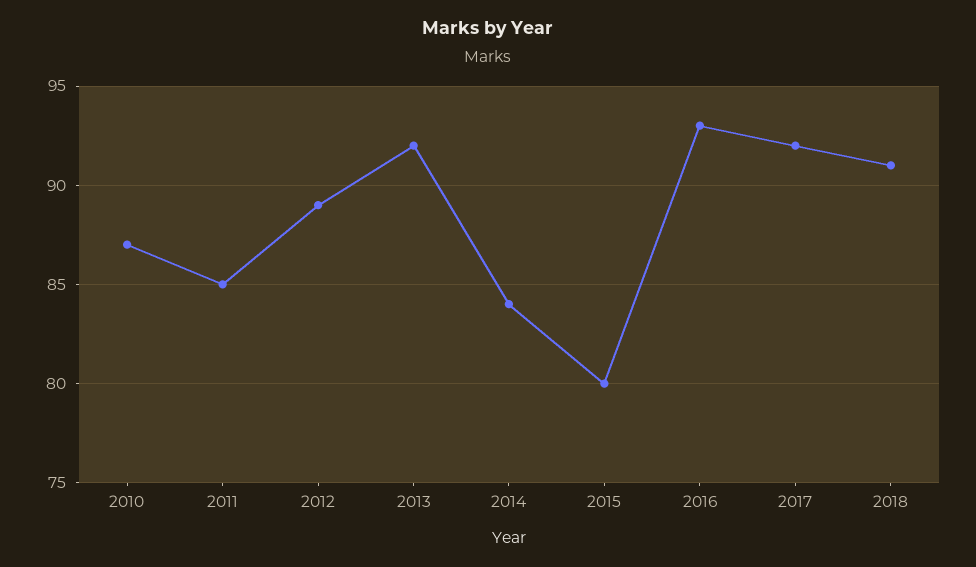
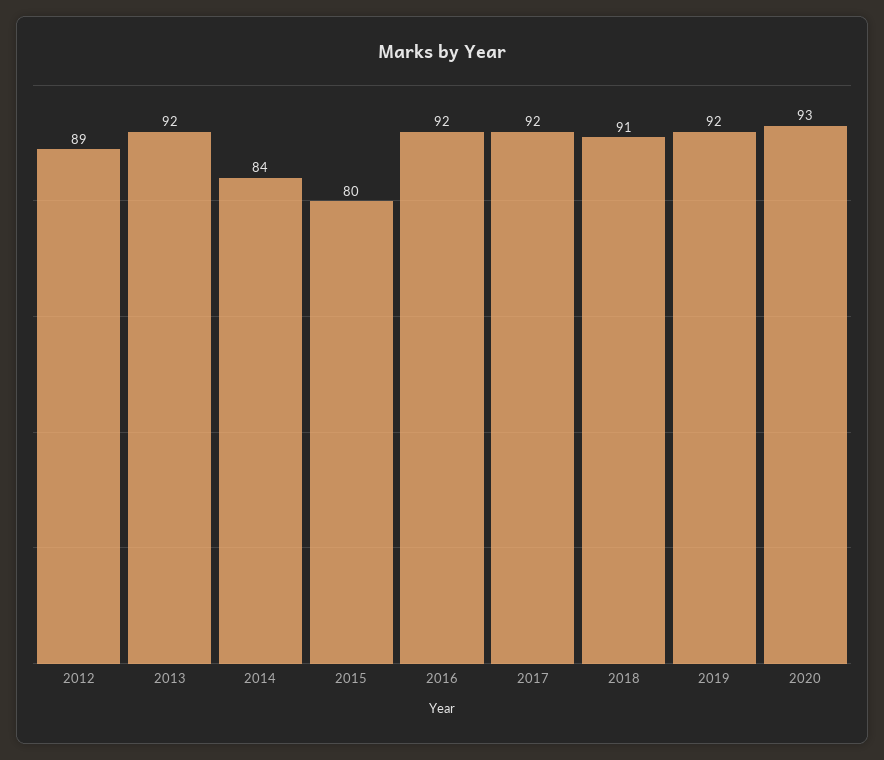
2010: 87 -> none
2011: 85 -> none
2016: 93 -> 92
2019: none -> 92
2020: none -> 93

